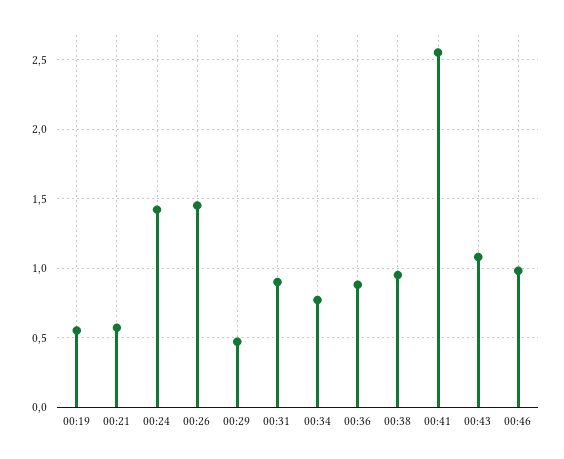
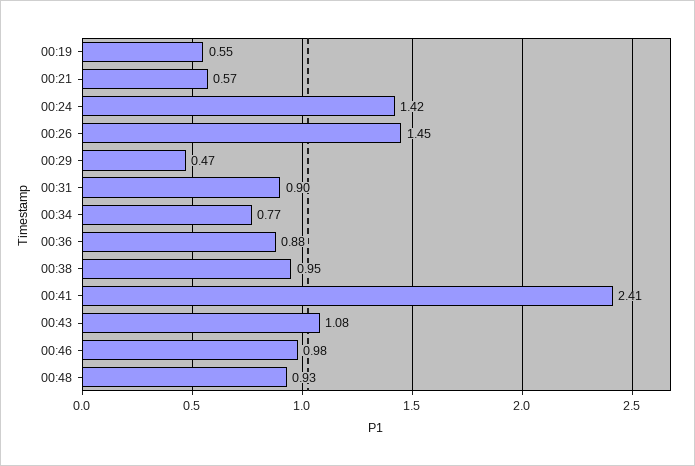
00:41: 2.55 -> 2.41
00:48: none -> 0.93

